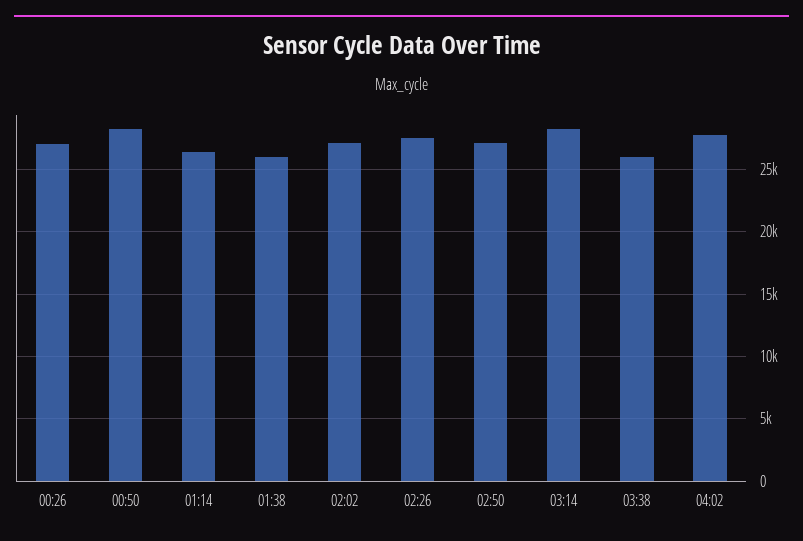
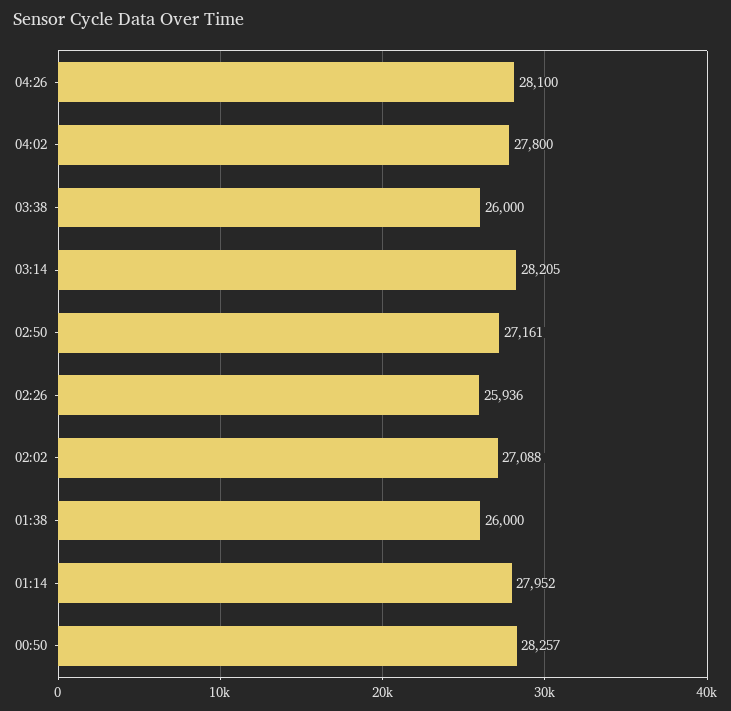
00:26: 27000 -> none
01:14: 26500 -> 27952
02:26: 27500 -> 25936
04:26: none -> 28100

